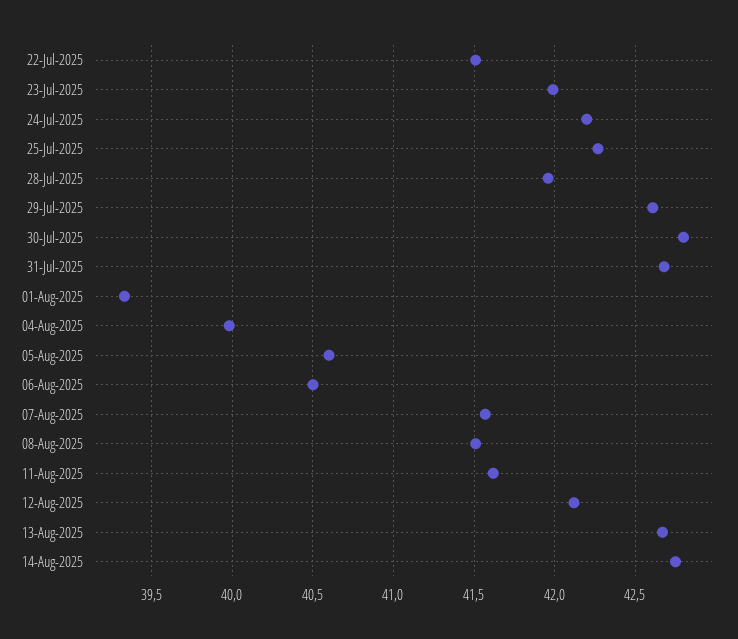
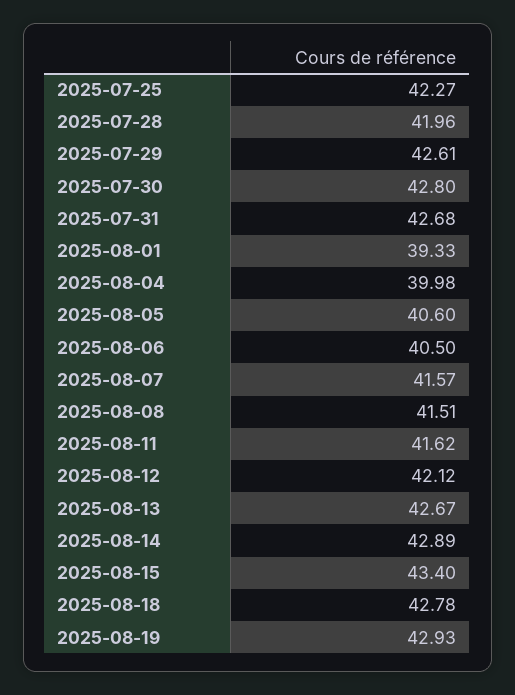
22-Jul-2025: 41.5 -> none
23-Jul-2025: 42 -> none
24-Jul-2025: 42.2 -> none
14-Aug-2025: 42.75 -> 42.89
2025-08-15: none -> 43.4
2025-08-18: none -> 42.78
2025-08-19: none -> 42.93

